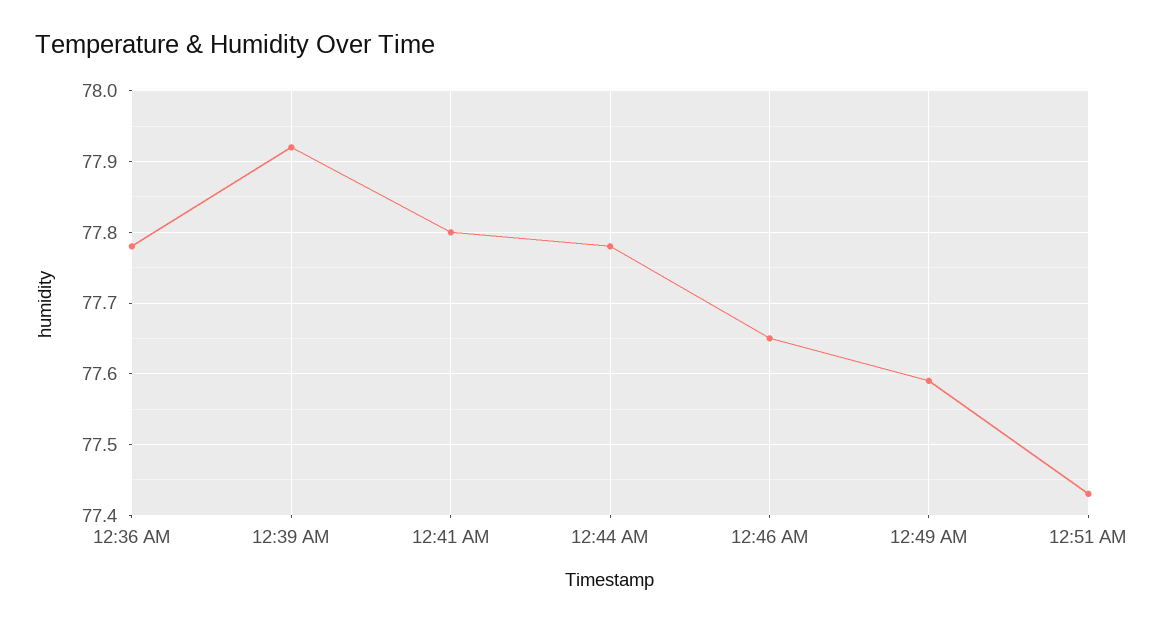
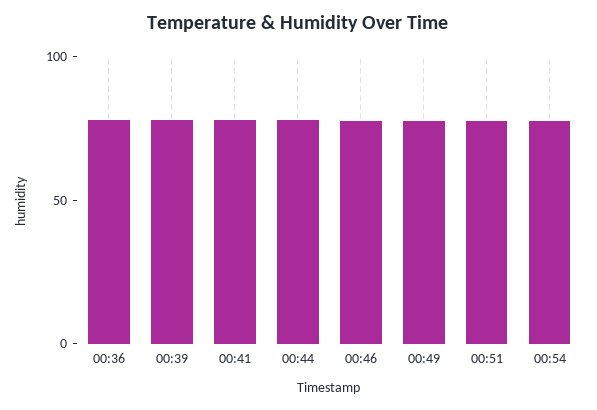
00:54: none -> 80

